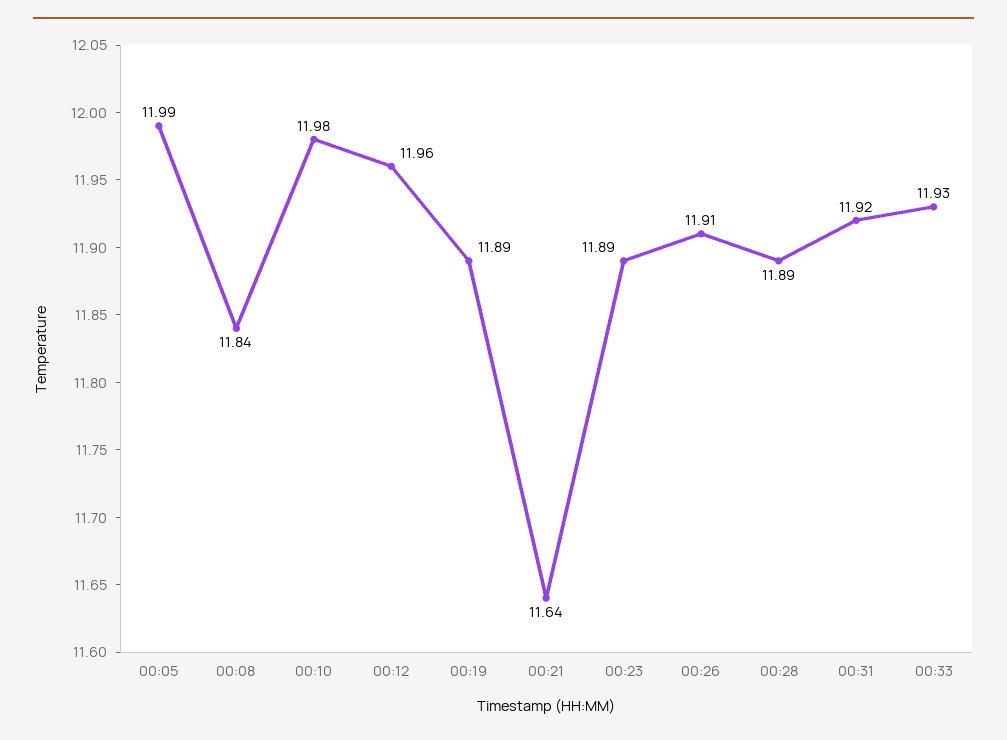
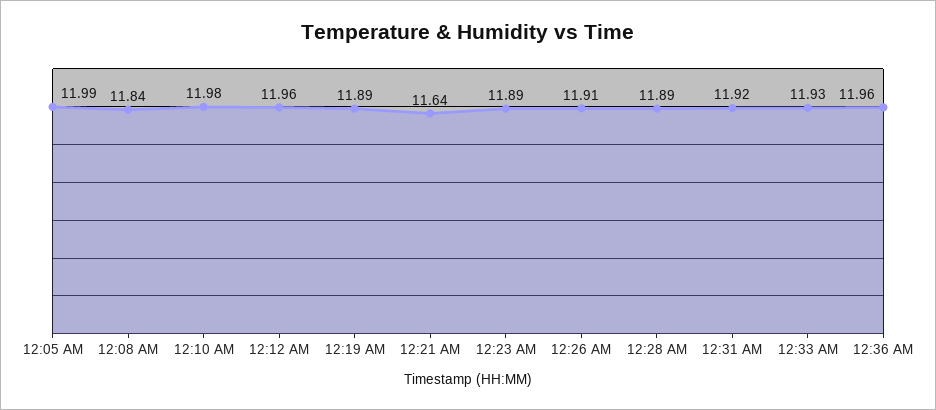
12:36 AM: none -> 11.96

